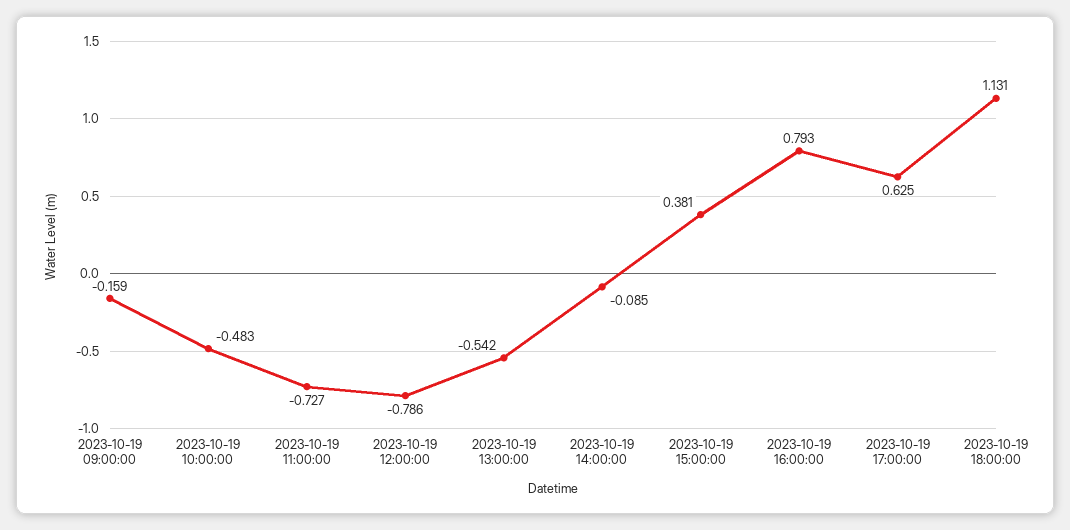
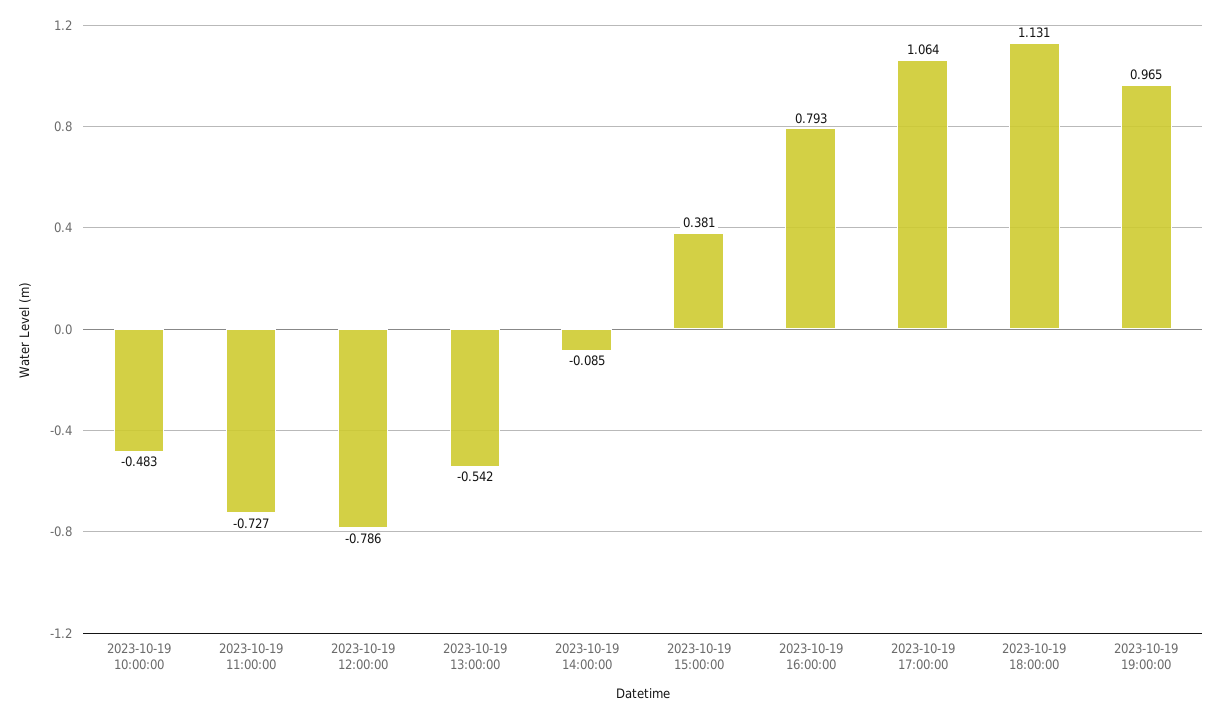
2023-10-19 09:00:00: -0.159 -> none
2023-10-19 17:00:00: 0.625 -> 1.064
2023-10-19 19:00:00: none -> 0.965

